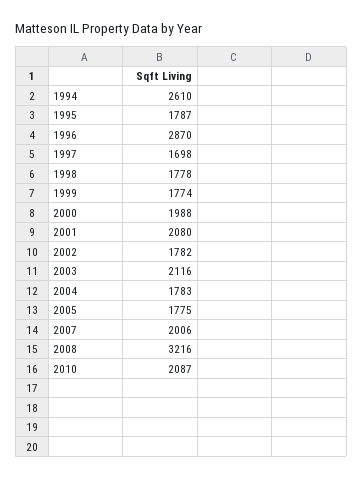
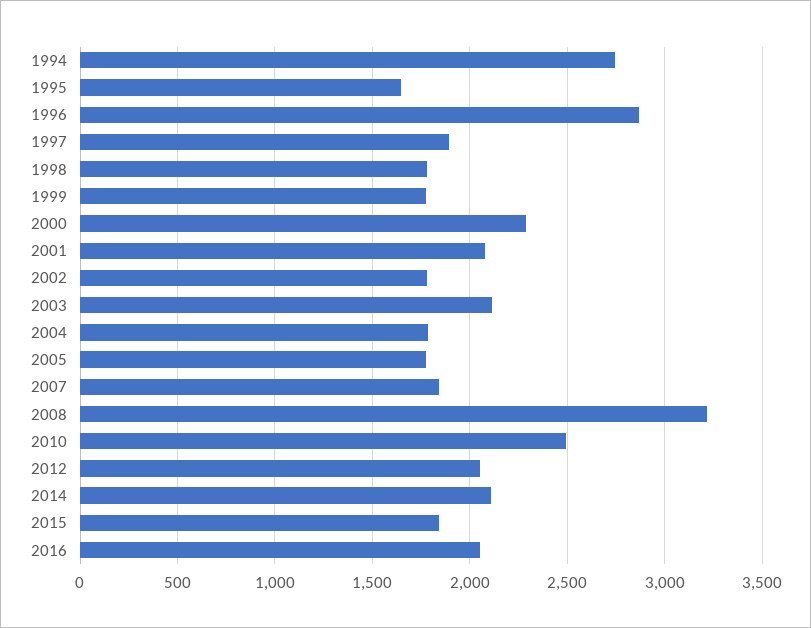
1994: 2610 -> 2750
1995: 1787 -> 1650
1997: 1698 -> 1900
2000: 1988 -> 2300
2007: 2006 -> 1850
2010: 2087 -> 2500
2012: none -> 2050
2014: none -> 2100
2015: none -> 1850
2016: none -> 2050

